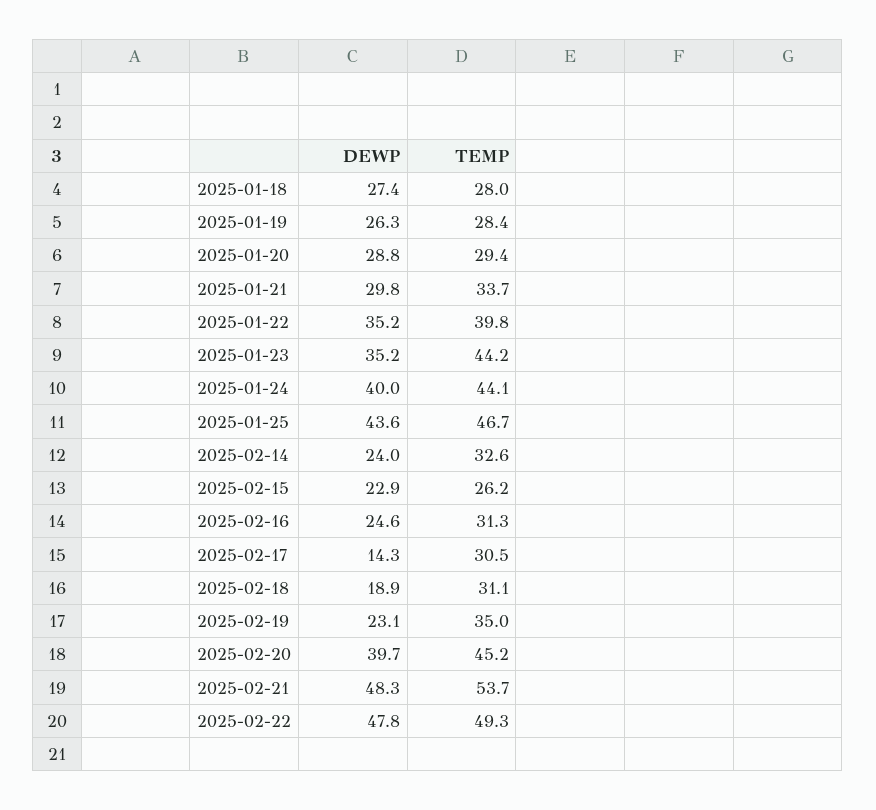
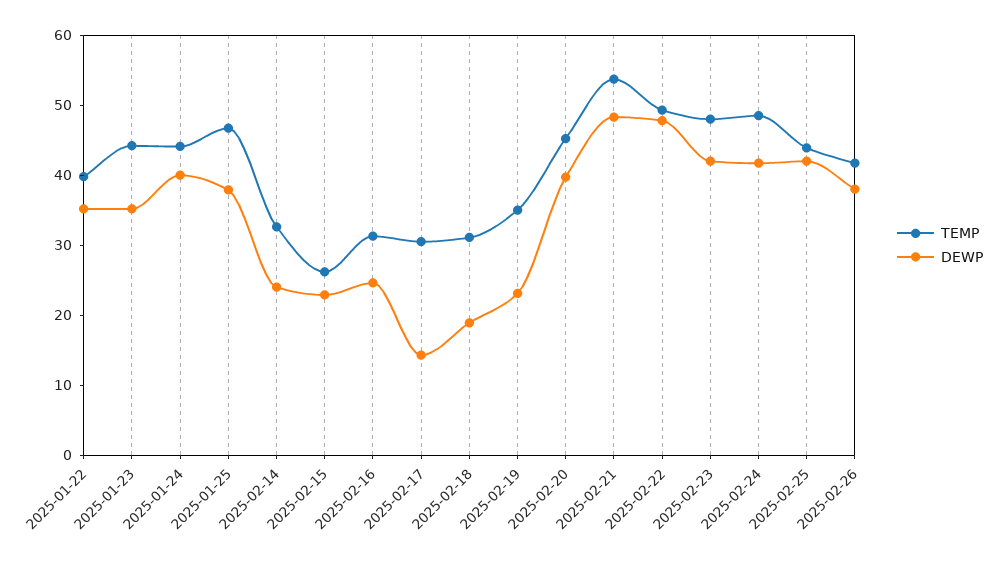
DEWP, 2025-01-18: 27.4 -> none
TEMP, 2025-01-18: 28 -> none
DEWP, 2025-01-19: 26.3 -> none
TEMP, 2025-01-19: 28.4 -> none
DEWP, 2025-01-20: 28.8 -> none
TEMP, 2025-01-20: 29.4 -> none
DEWP, 2025-01-21: 29.8 -> none
TEMP, 2025-01-21: 33.7 -> none
DEWP, 2025-01-25: 43.6 -> 38
TEMP, 2025-02-23: none -> 48
DEWP, 2025-02-23: none -> 42
TEMP, 2025-02-24: none -> 48
DEWP, 2025-02-24: none -> 42
TEMP, 2025-02-25: none -> 44
DEWP, 2025-02-25: none -> 42
TEMP, 2025-02-26: none -> 42
DEWP, 2025-02-26: none -> 38

